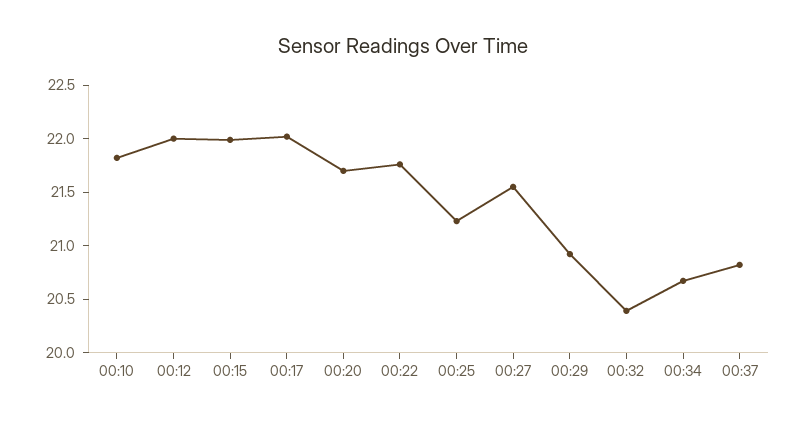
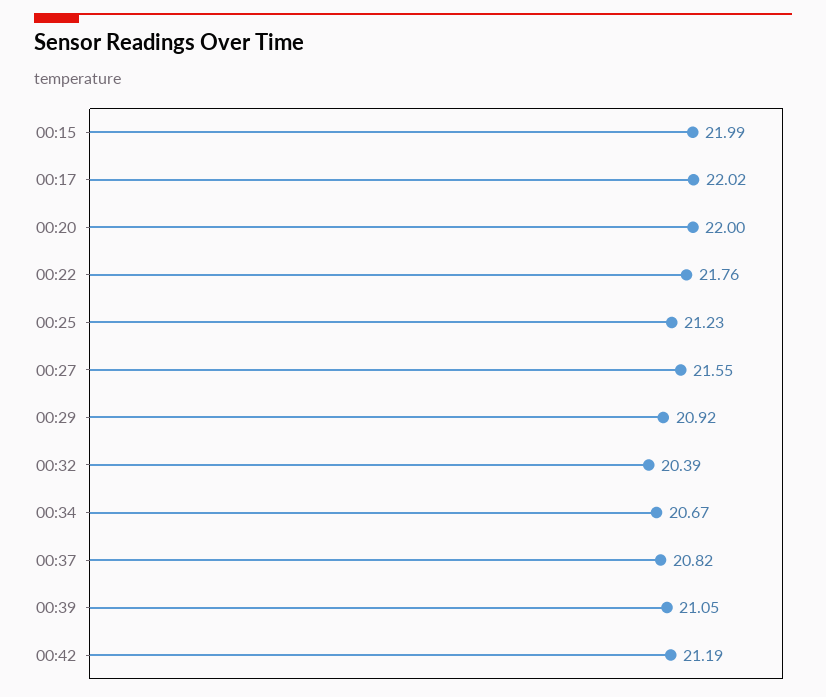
00:10: 21.8 -> none
00:12: 22 -> none
00:20: 21.7 -> 22
00:39: none -> 21.05
00:42: none -> 21.19

